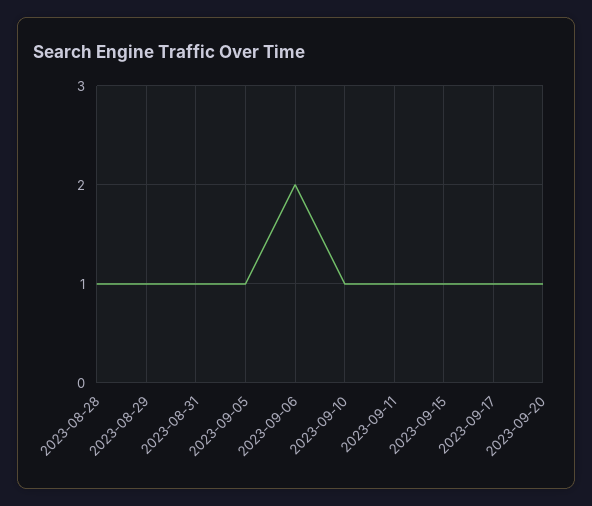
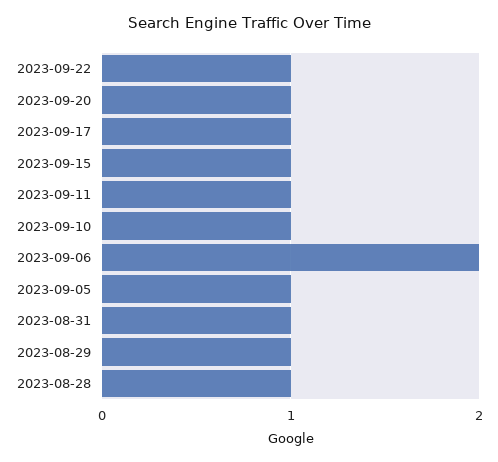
2023-09-22: none -> 1

